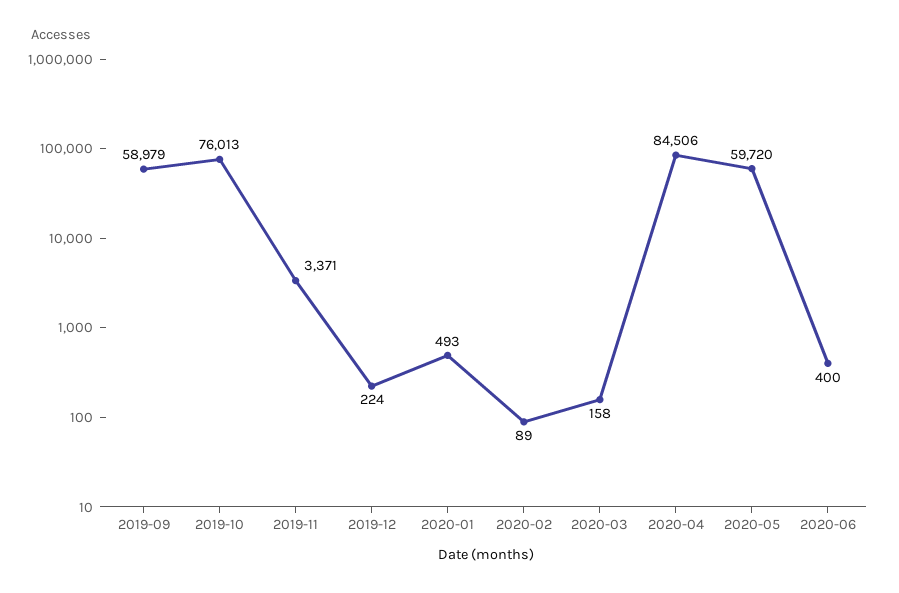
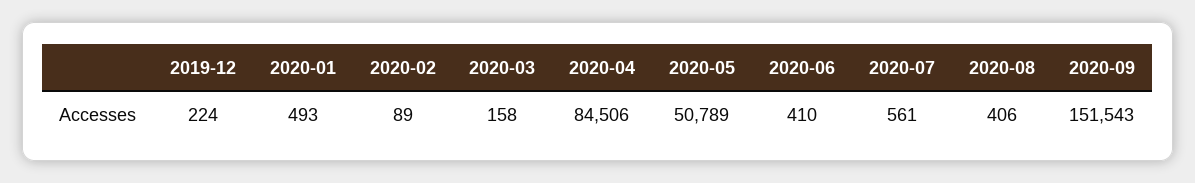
2019-09: 58979 -> none
2019-10: 76013 -> none
2019-11: 3371 -> none
2020-05: 59720 -> 50789
2020-06: 400 -> 410
2020-07: none -> 561
2020-08: none -> 406
2020-09: none -> 151543

